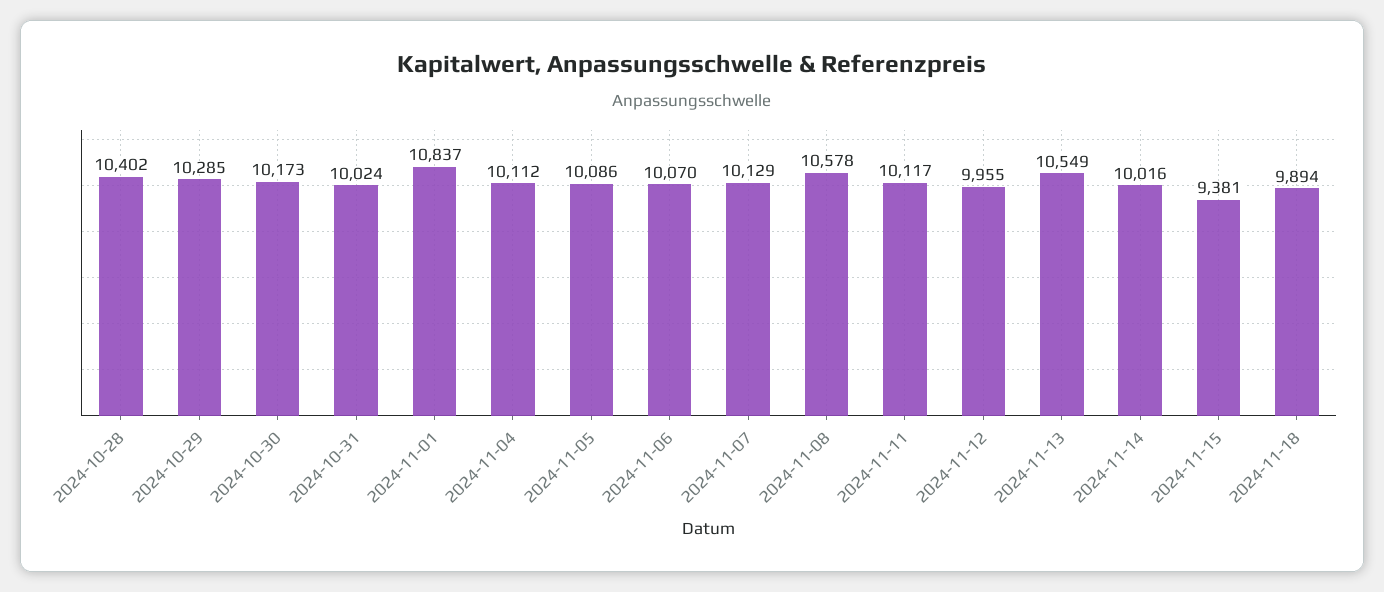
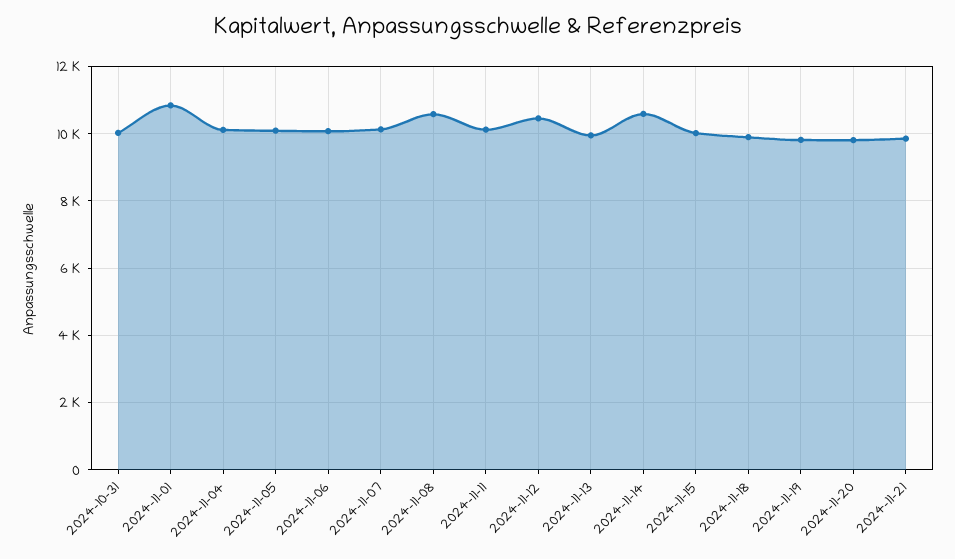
2024-10-28: 10402 -> none
2024-10-29: 10285 -> none
2024-10-30: 10173 -> none
2024-11-12: 9955 -> 10400
2024-11-13: 10549 -> 10000
2024-11-14: 10016 -> 10600
2024-11-15: 9381 -> 10000
2024-11-19: none -> 9800
2024-11-20: none -> 9800
2024-11-21: none -> 9800

